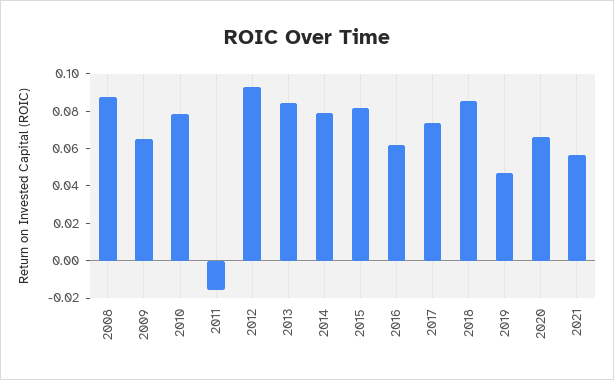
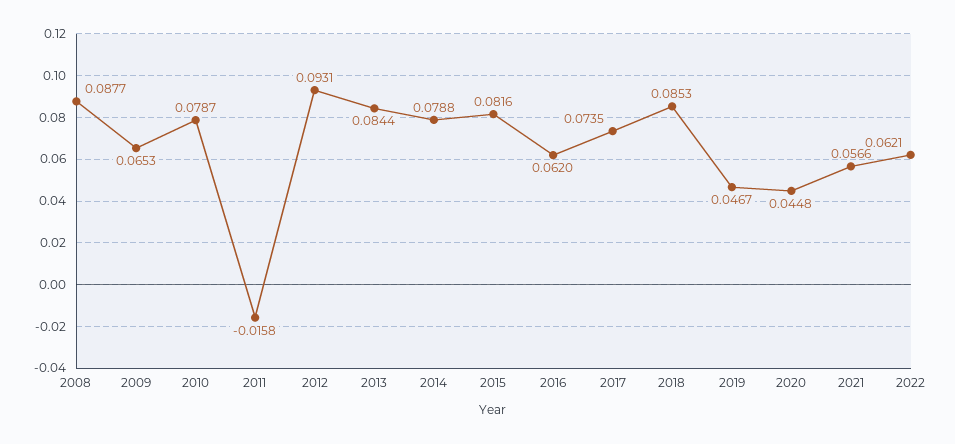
2020: 0.065 -> 0.0448
2022: none -> 0.0621

